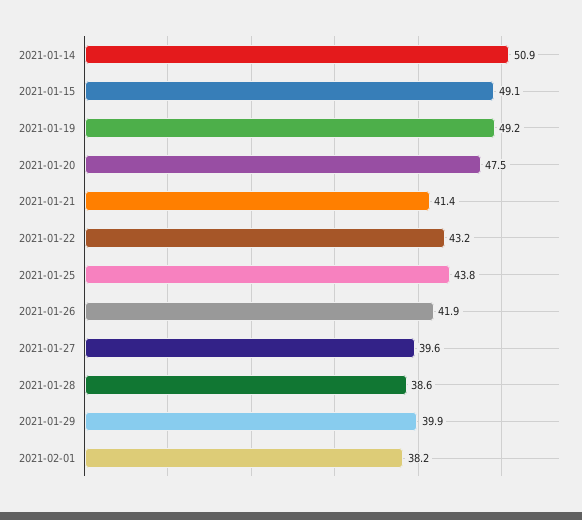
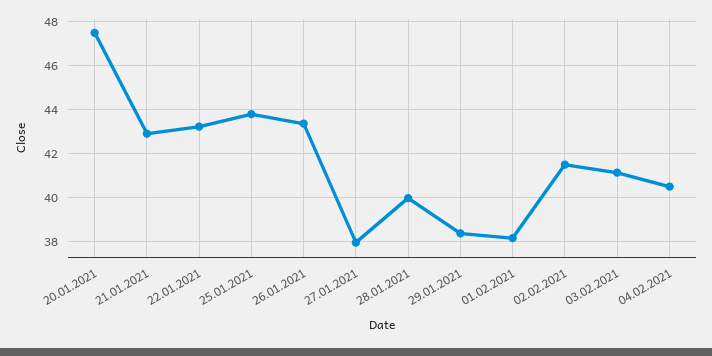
2021-01-14: 50.9 -> none
2021-01-15: 49.1 -> none
2021-01-19: 49.2 -> none
2021-01-21: 41.4 -> 43
2021-01-26: 41.9 -> 43.5
2021-01-27: 39.6 -> 38
2021-01-28: 38.6 -> 40
2021-01-29: 39.9 -> 38.5
02.02.2021: none -> 41.5
03.02.2021: none -> 41
04.02.2021: none -> 40.5

